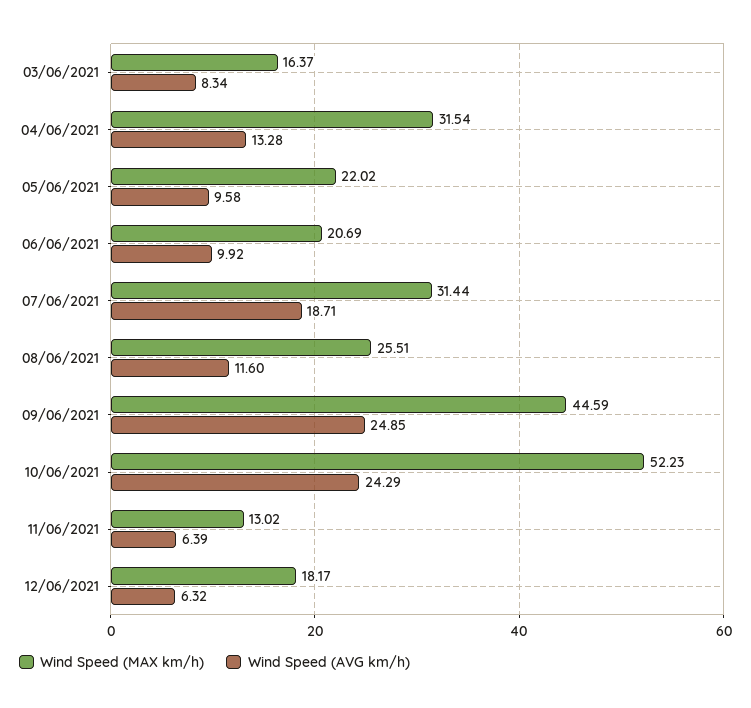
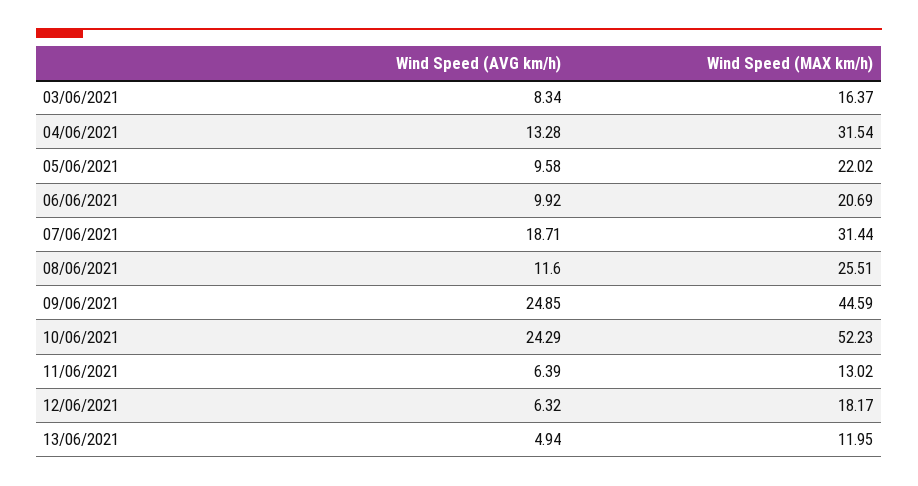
Wind Speed (AVG km/h), 13/06/2021: none -> 4.94
Wind Speed (MAX km/h), 13/06/2021: none -> 11.95

